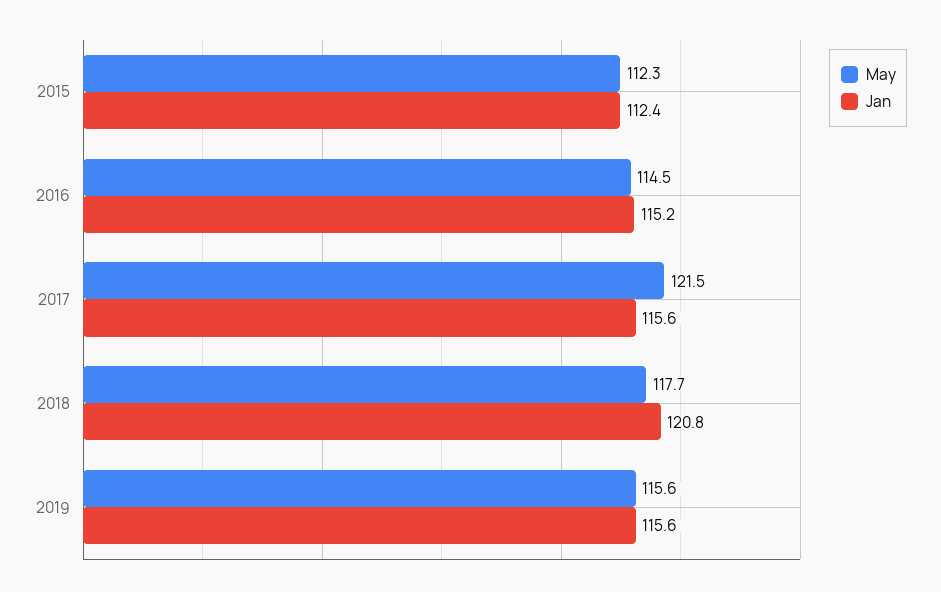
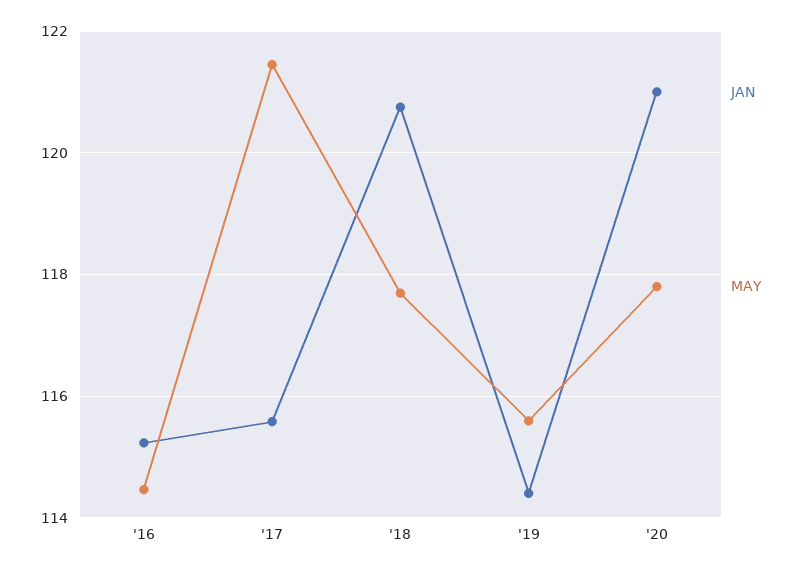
May, 2015: 112.3 -> none
Jan, 2015: 112.4 -> none
Jan, 2019: 115.6 -> 114.4
Jan, '20: none -> 121
May, '20: none -> 117.8

